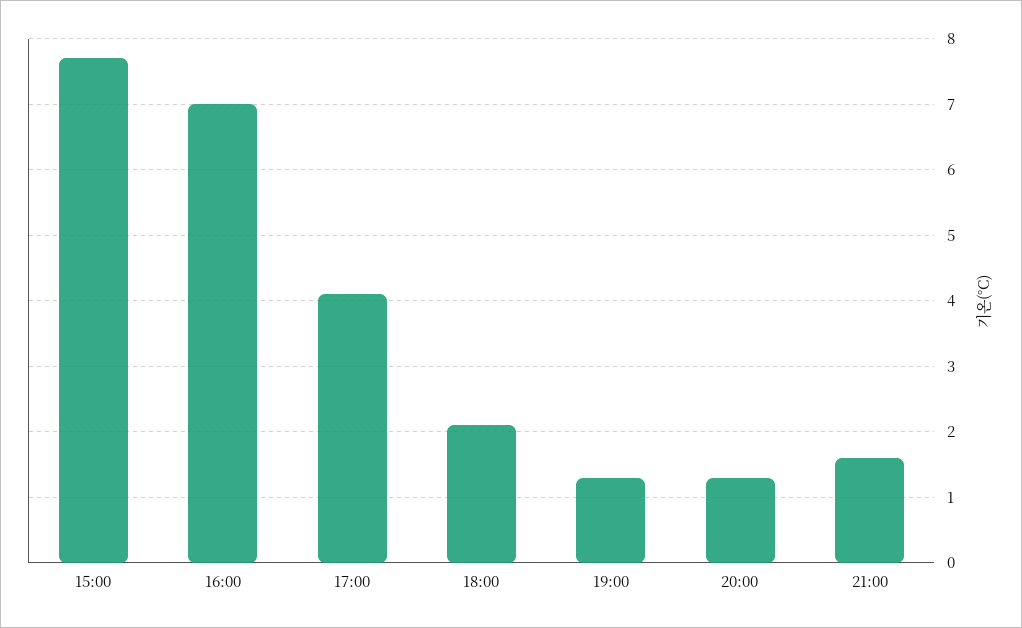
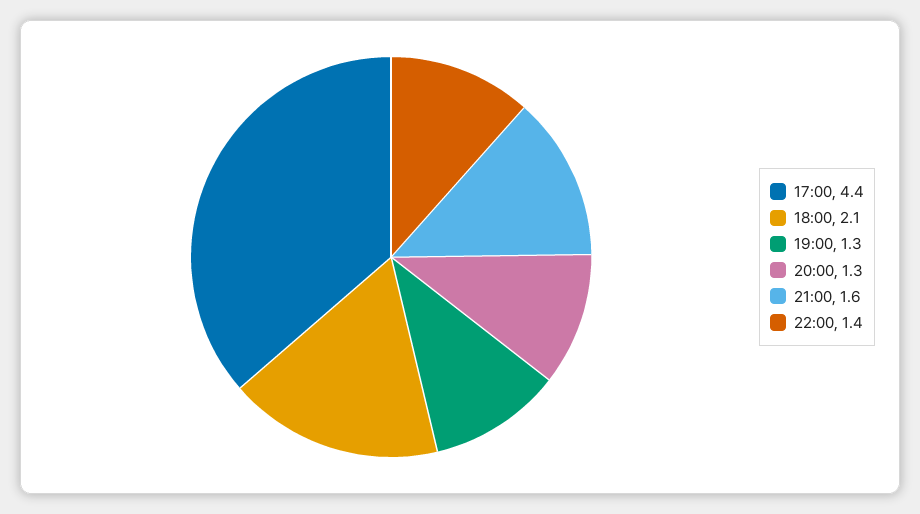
15:00: 7.7 -> none
16:00: 7 -> none
17:00: 4.1 -> 4.4
22:00: none -> 1.4

